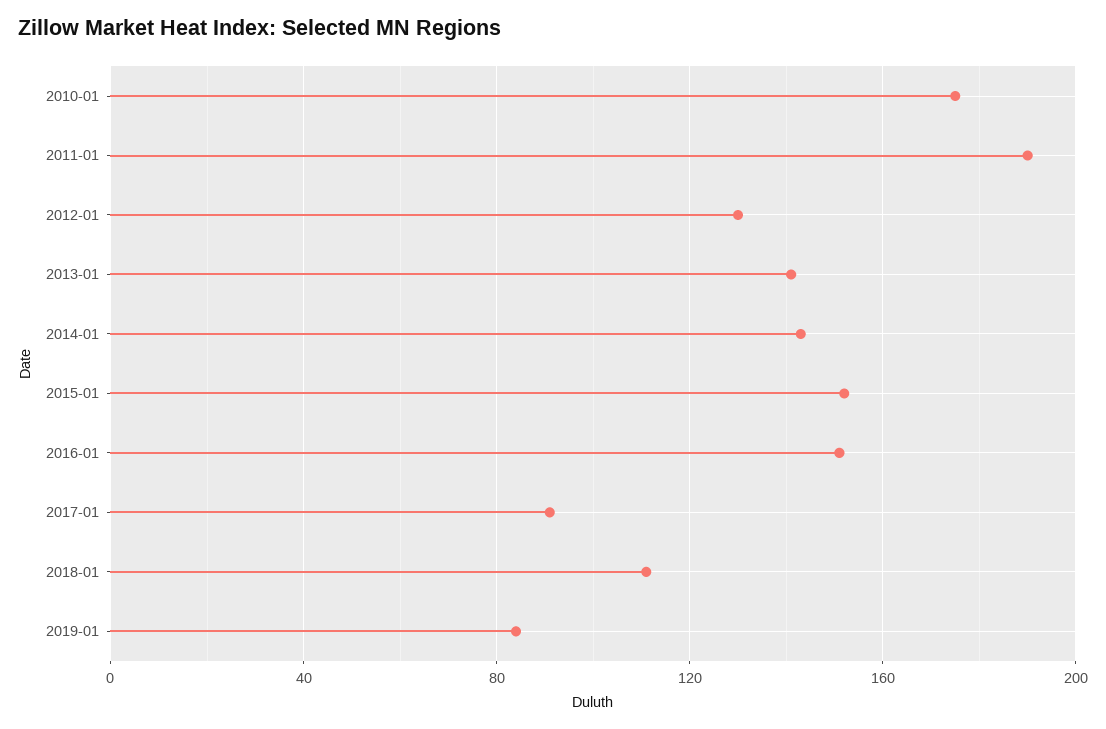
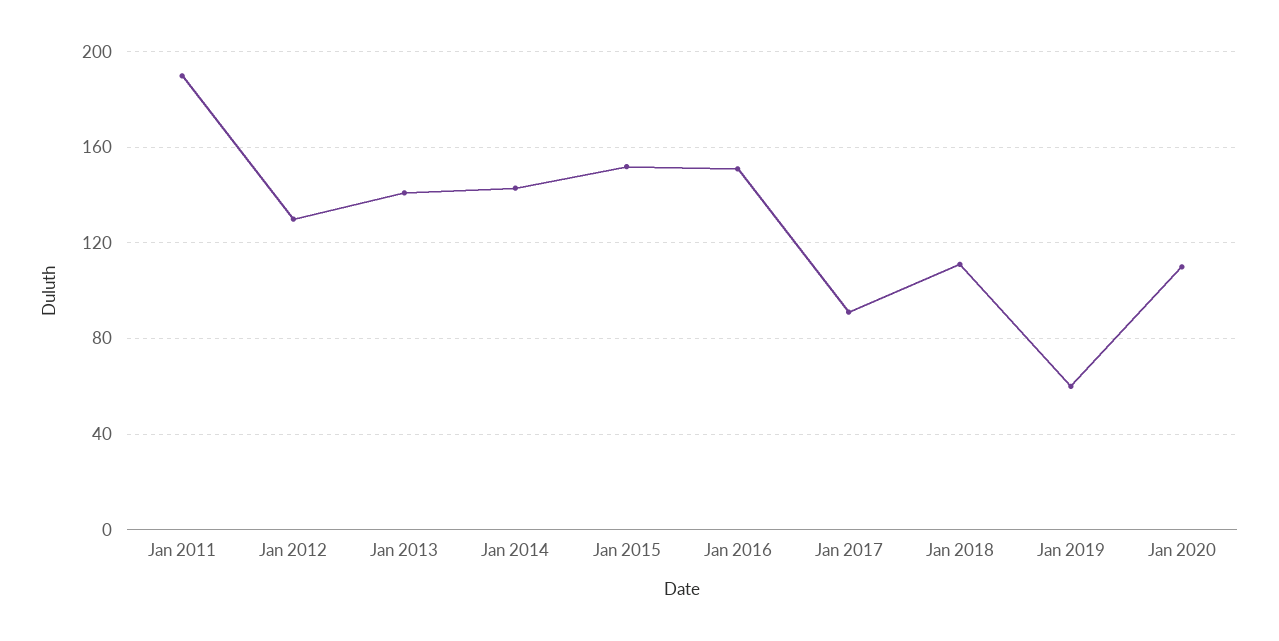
2010-01: 175 -> none
2019-01: 85 -> 60
Jan 2020: none -> 110

